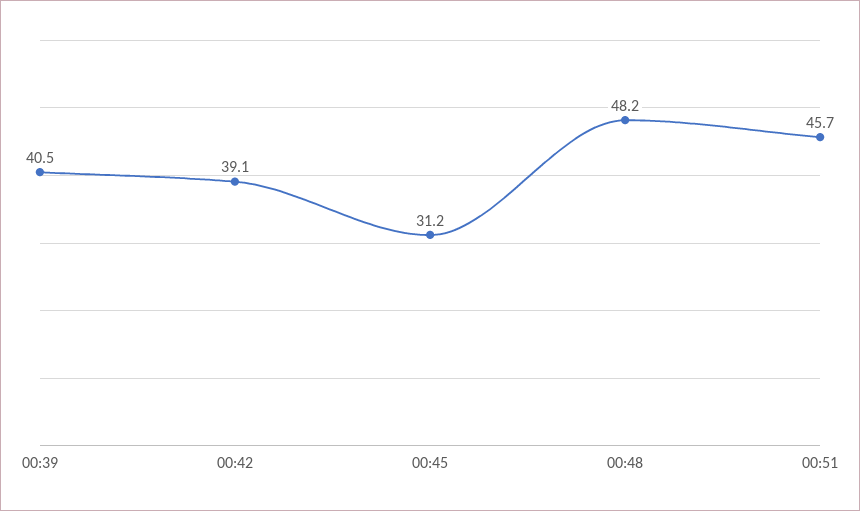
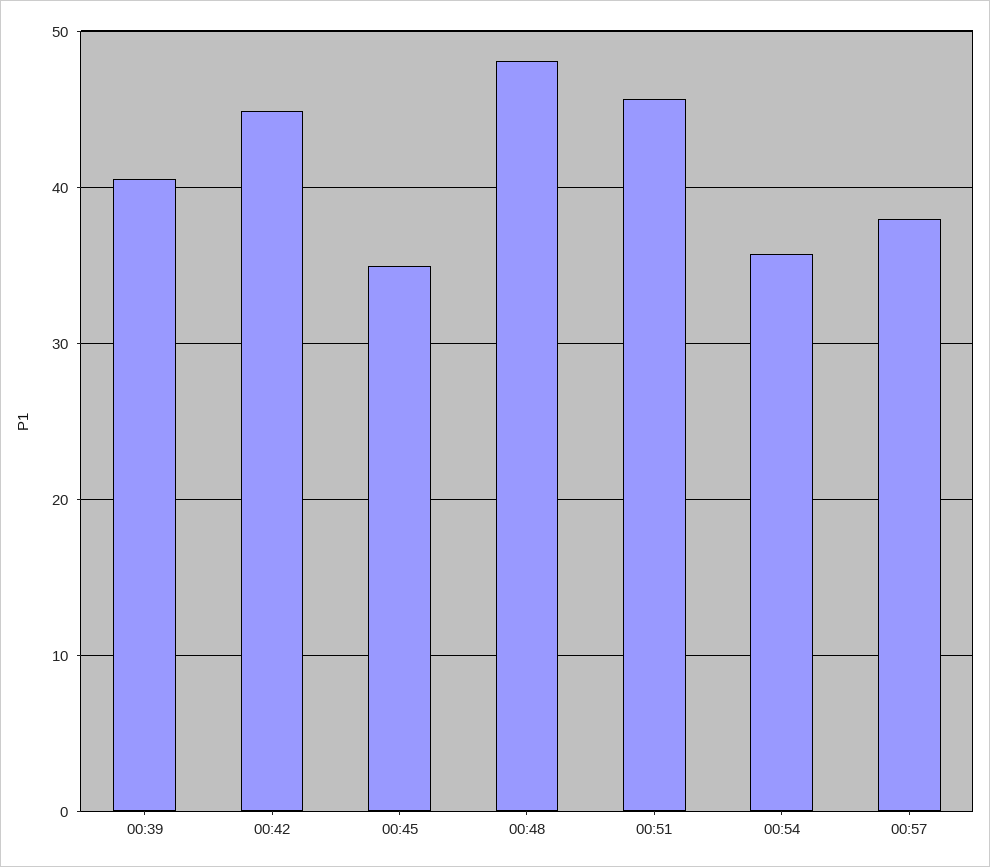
00:42: 39.1 -> 45
00:45: 31.2 -> 35
00:54: none -> 36
00:57: none -> 38

